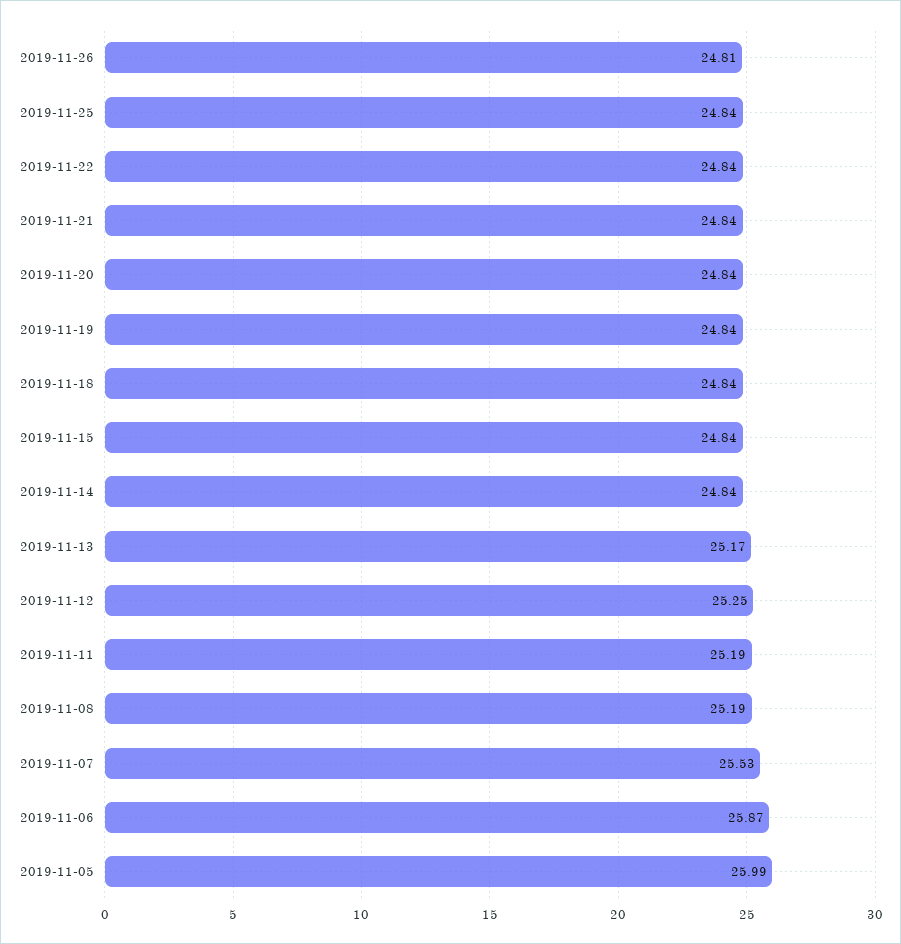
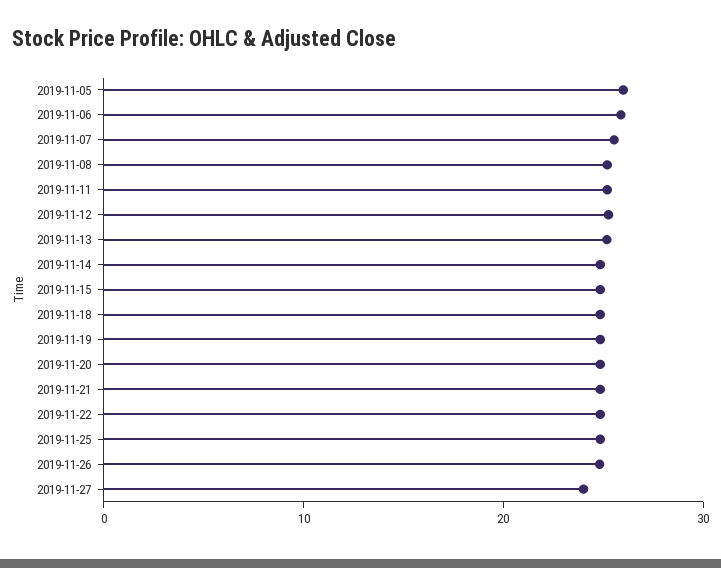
2019-11-27: none -> 24

